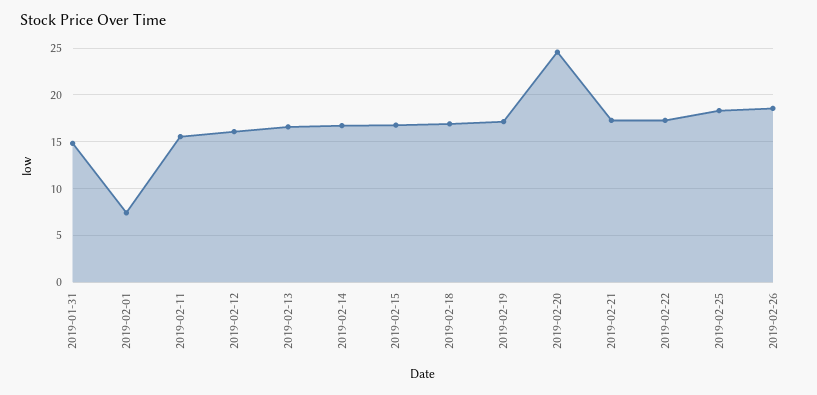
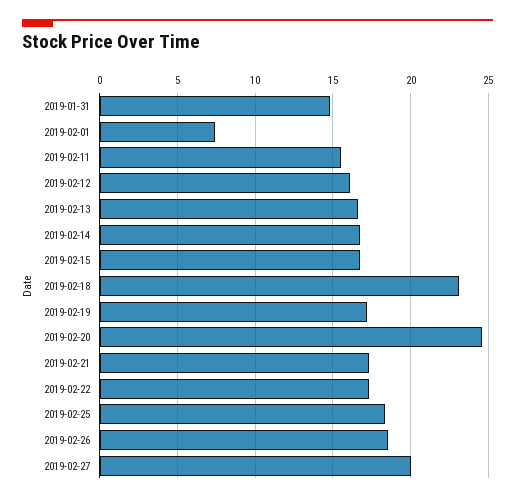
2019-02-18: 17 -> 23
2019-02-27: none -> 20

